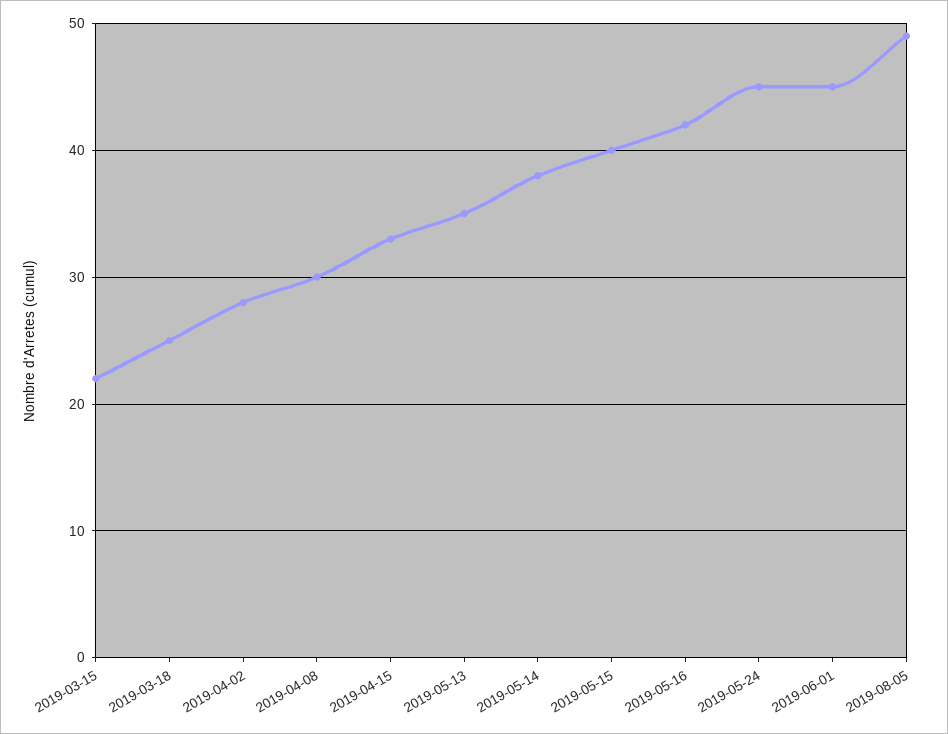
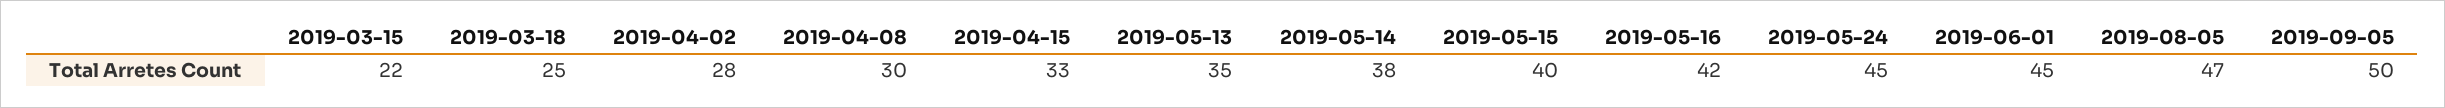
2019-08-05: 49 -> 47
2019-09-05: none -> 50

